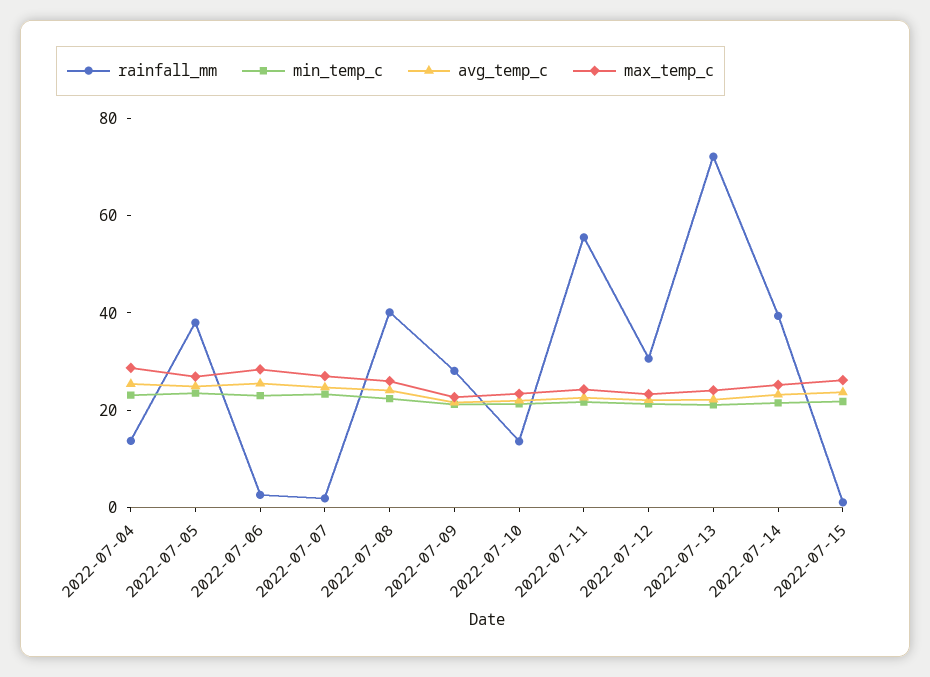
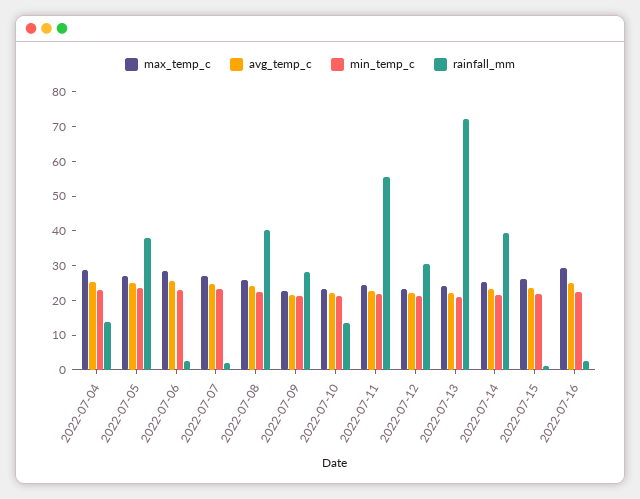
max_temp_c, 2022-07-16: none -> 30
avg_temp_c, 2022-07-16: none -> 25
min_temp_c, 2022-07-16: none -> 22.5
rainfall_mm, 2022-07-16: none -> 2.5

